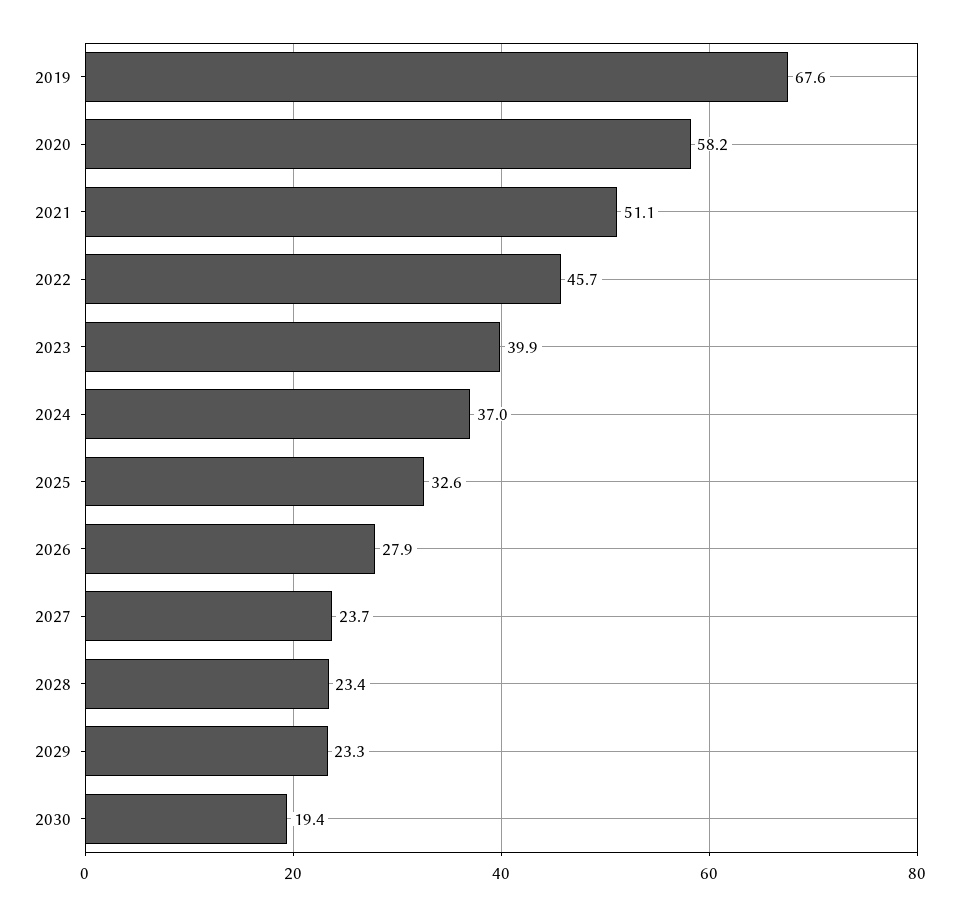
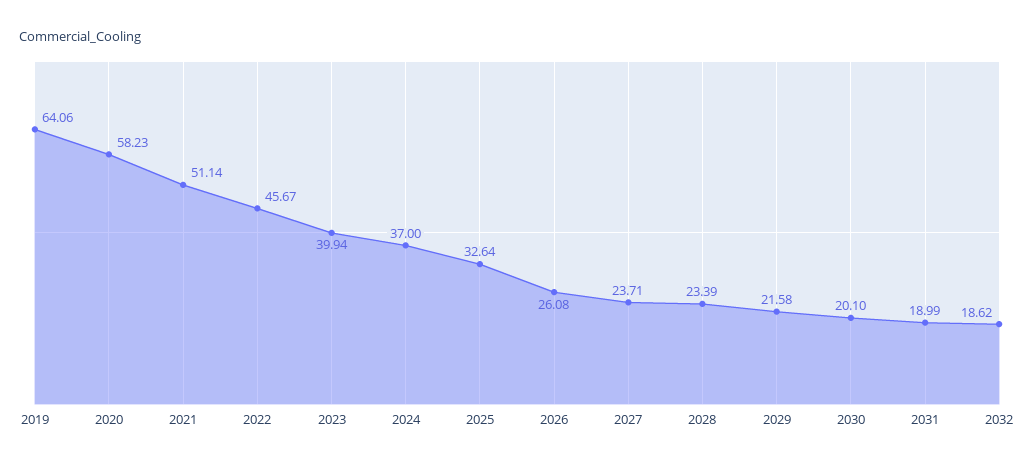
2019: 67.6 -> 64.06
2026: 27.9 -> 26.08
2029: 23.3 -> 21.58
2030: 19.4 -> 20.1
2031: none -> 18.99
2032: none -> 18.62

